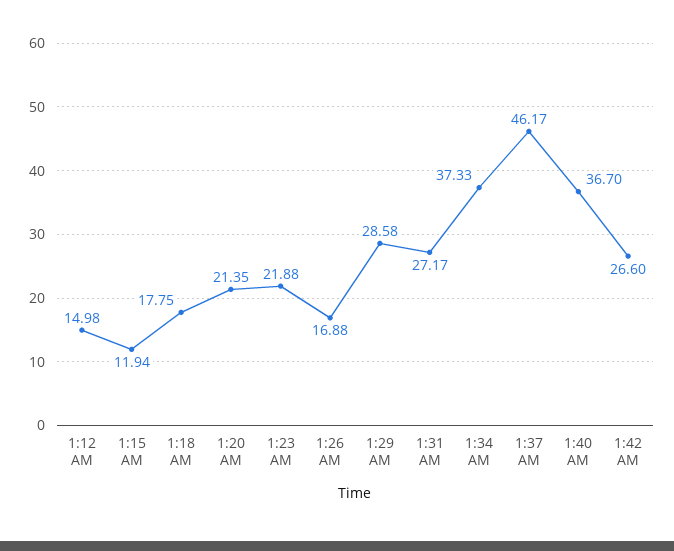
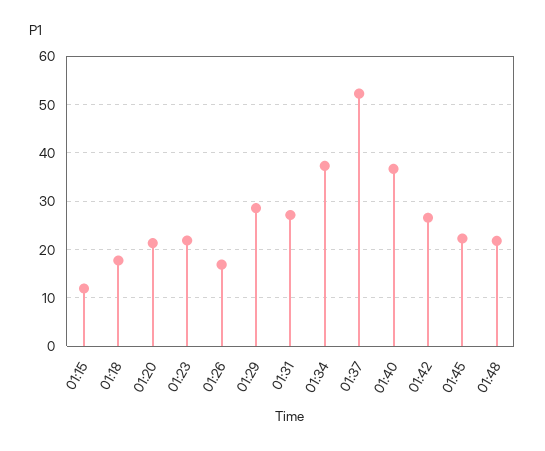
1:12 AM: 14.98 -> none
1:37 AM: 46.17 -> 52
01:45: none -> 22
01:48: none -> 22

